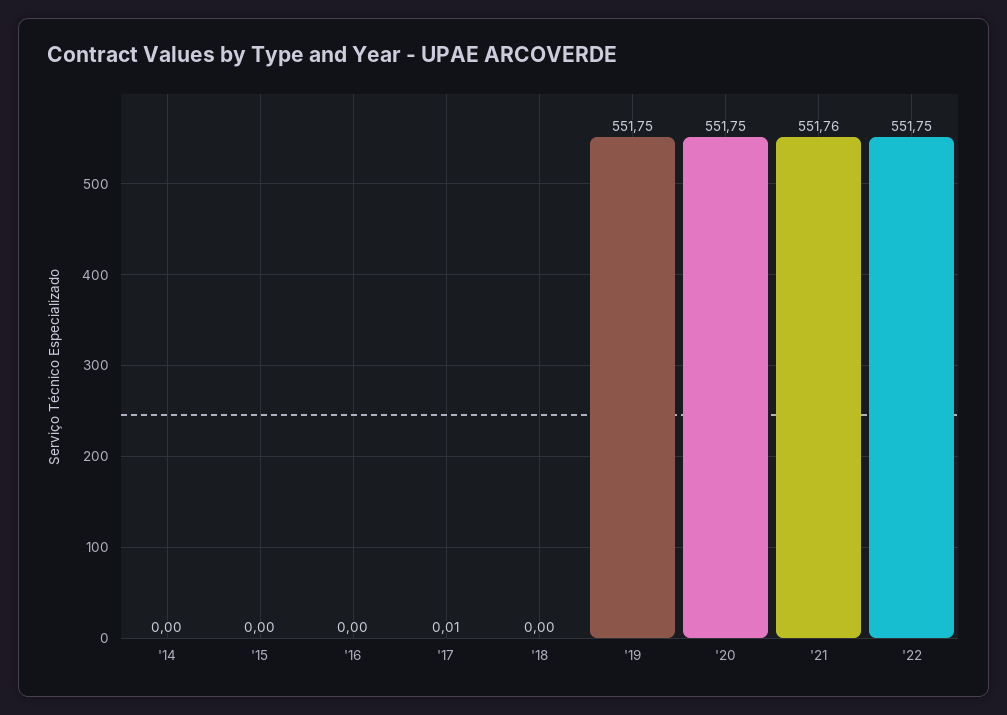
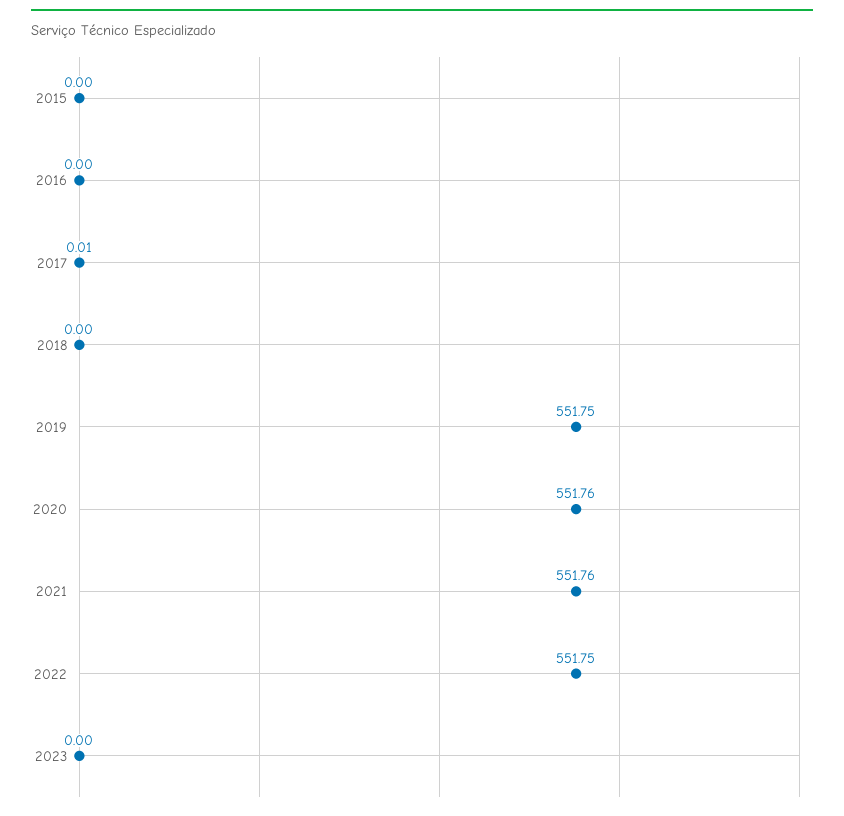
'14: 0 -> none
'20: 551.75 -> 551.76
2023: none -> 0

